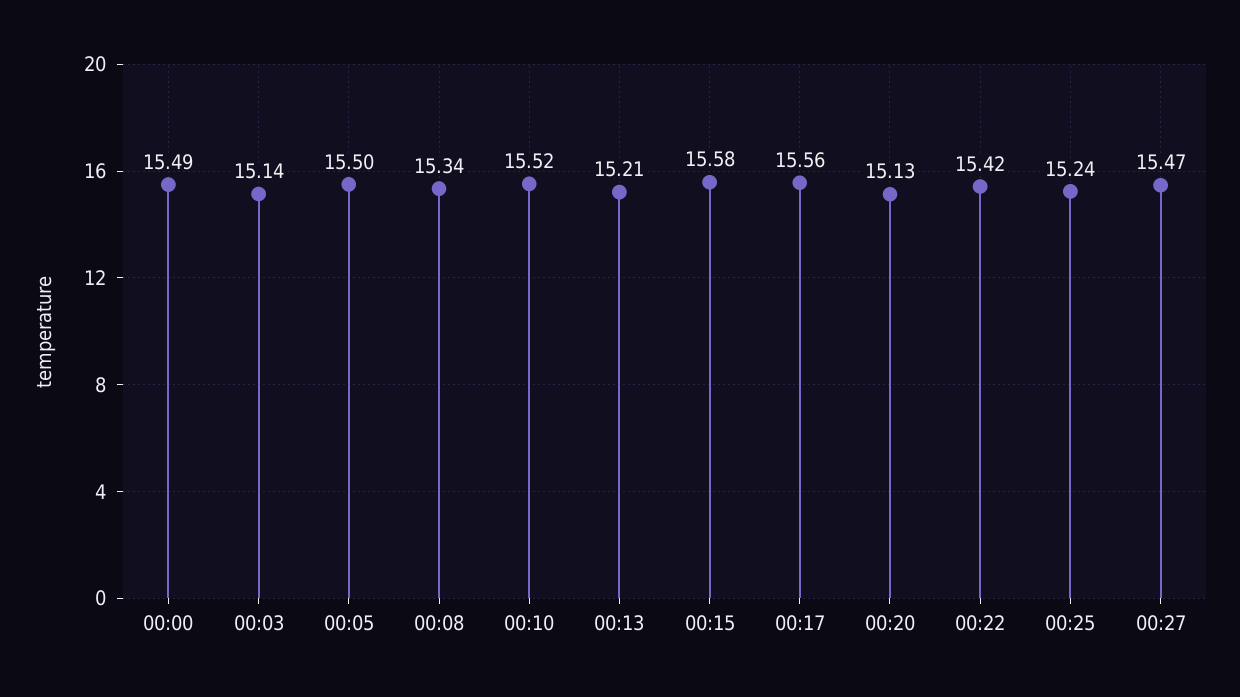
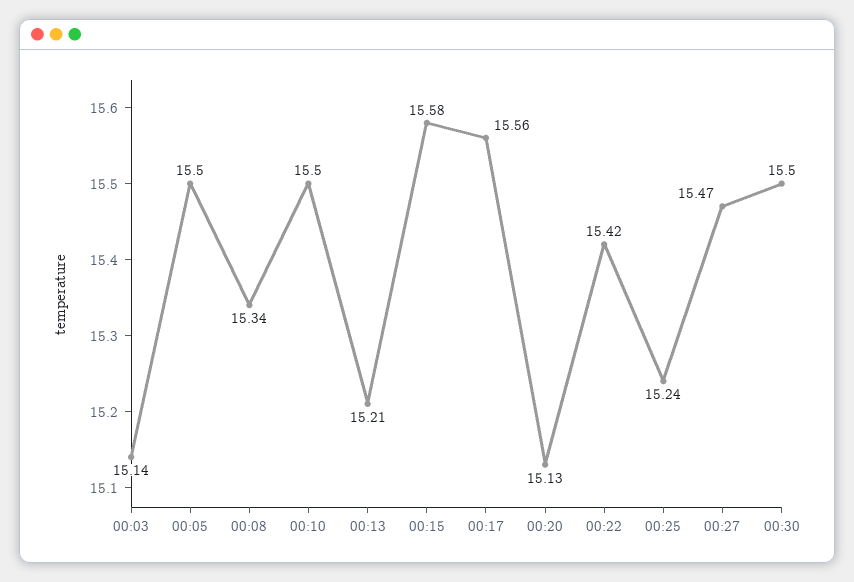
00:00: 15.49 -> none
00:10: 15.52 -> 15.5
00:30: none -> 15.5

